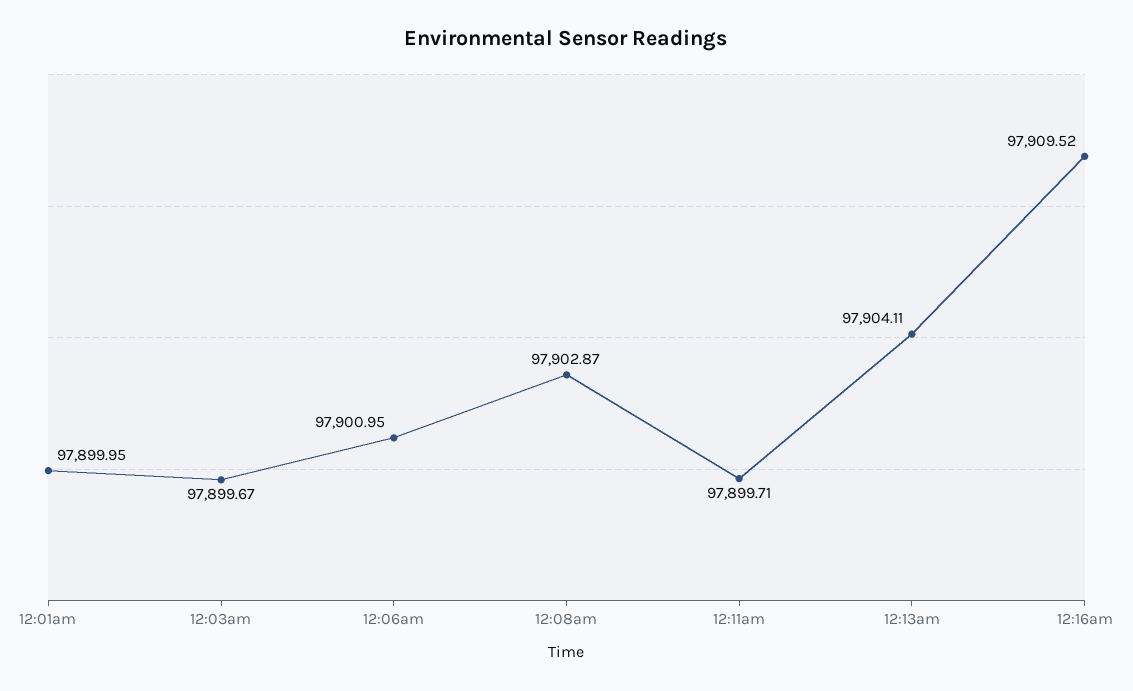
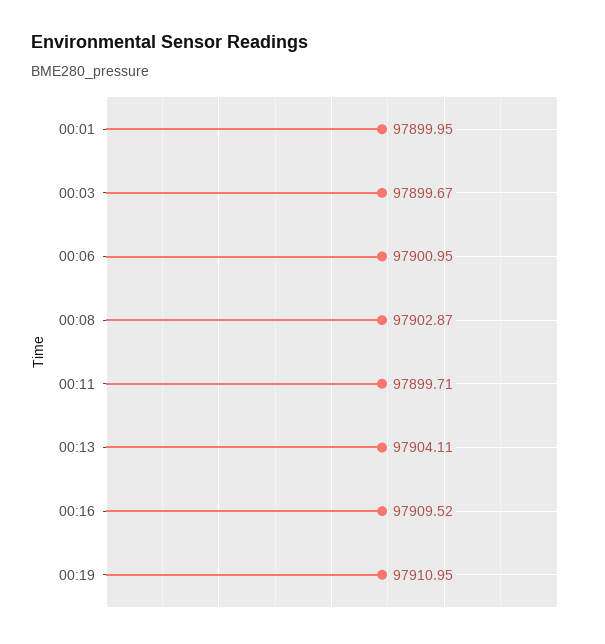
00:19: none -> 97910.95

